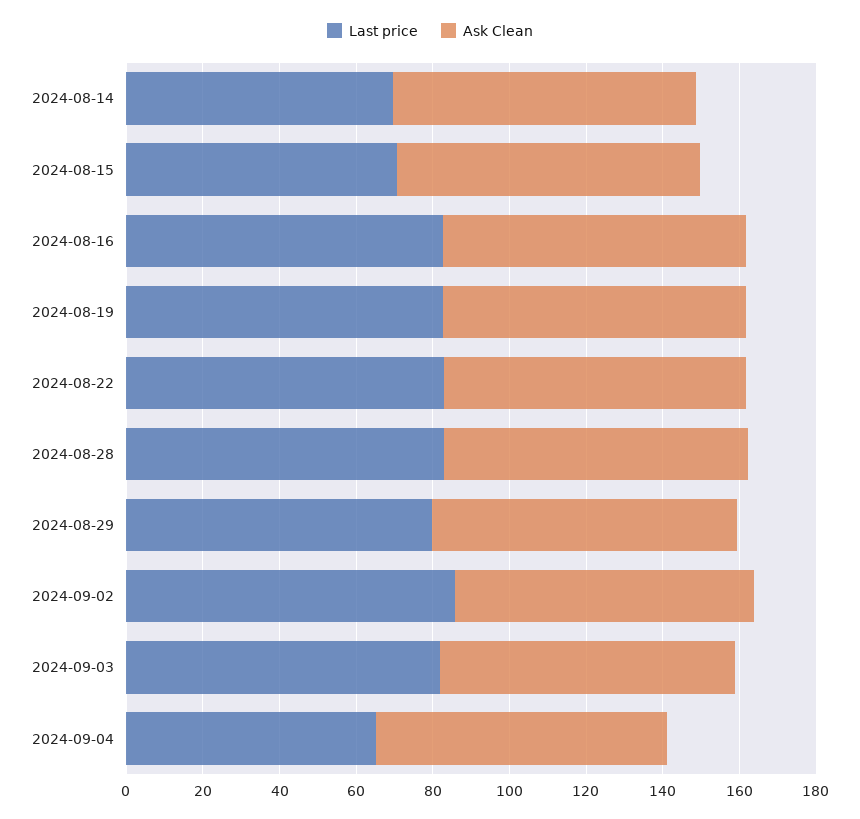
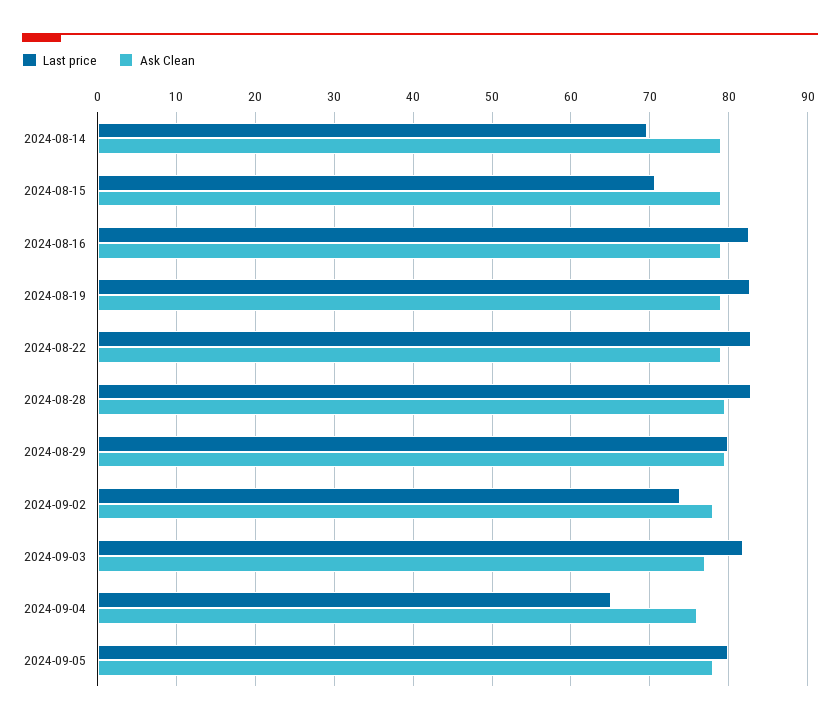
Last price, 2024-09-02: 85 -> 74
Last price, 2024-09-05: none -> 80
Ask Clean, 2024-09-05: none -> 78

